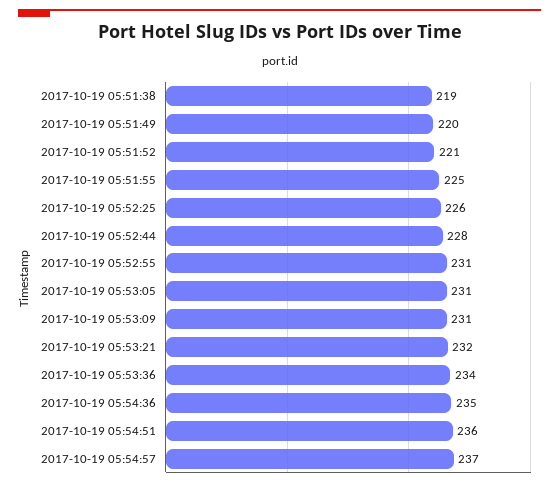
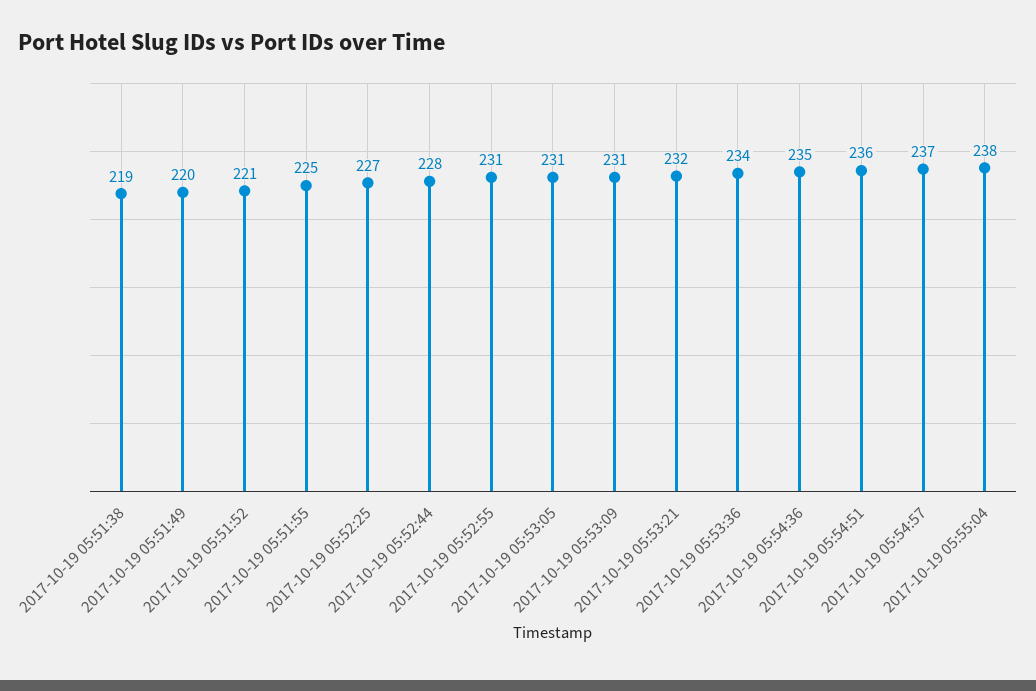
2017-10-19 05:52:25: 226 -> 227
2017-10-19 05:55:04: none -> 238

